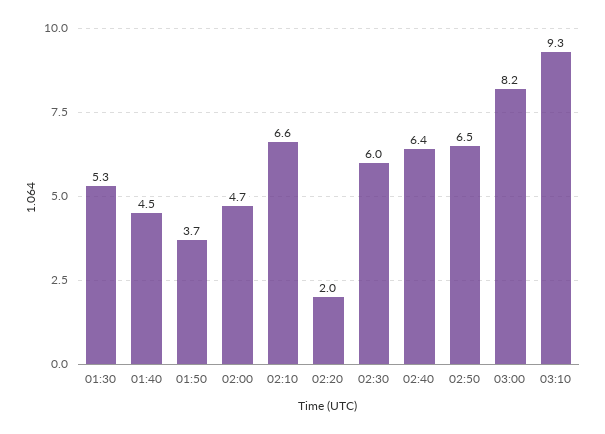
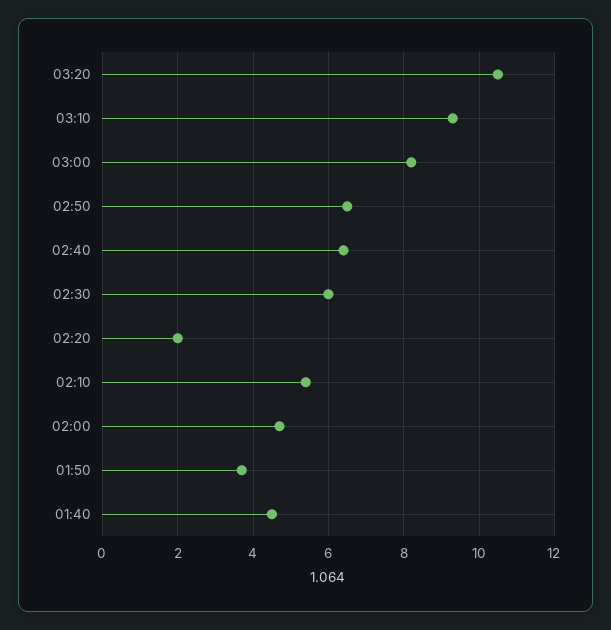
01:30: 5.3 -> none
02:10: 6.6 -> 5.5
03:20: none -> 10.5

